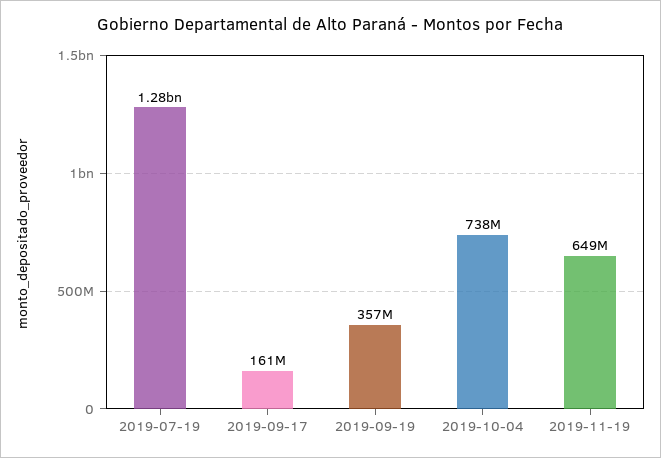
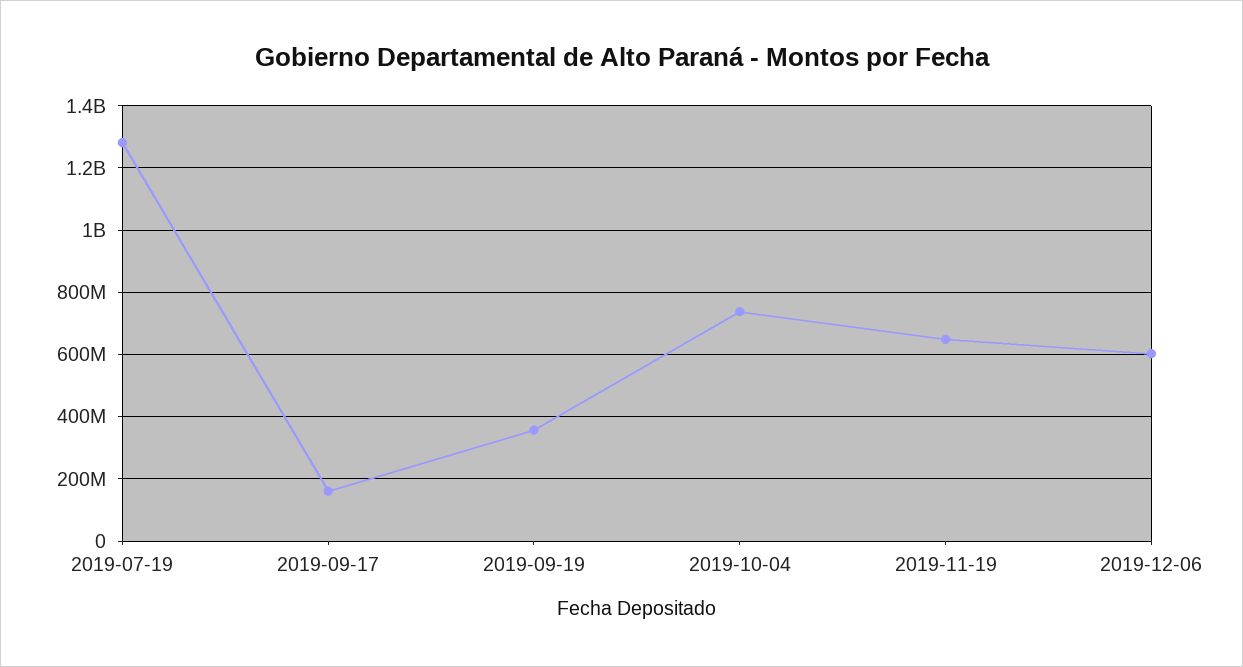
2019-12-06: none -> 600000000

